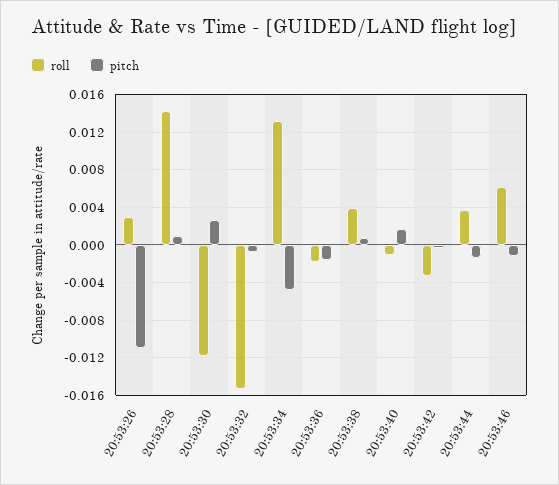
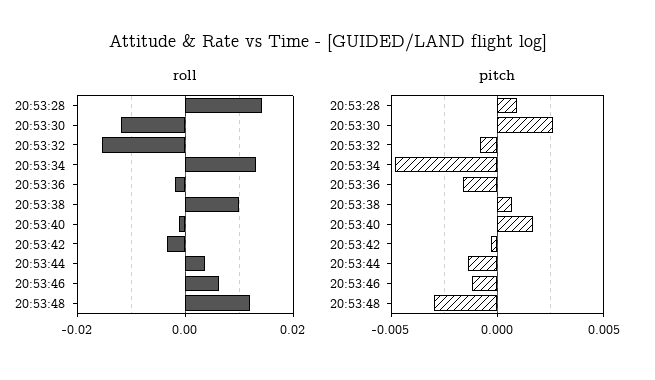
roll, 20:53:26: 0.003 -> none
pitch, 20:53:26: -0.011 -> none
roll, 20:53:38: 0.004 -> 0.01
roll, 20:53:48: none -> 0.012
pitch, 20:53:48: none -> -0.003

